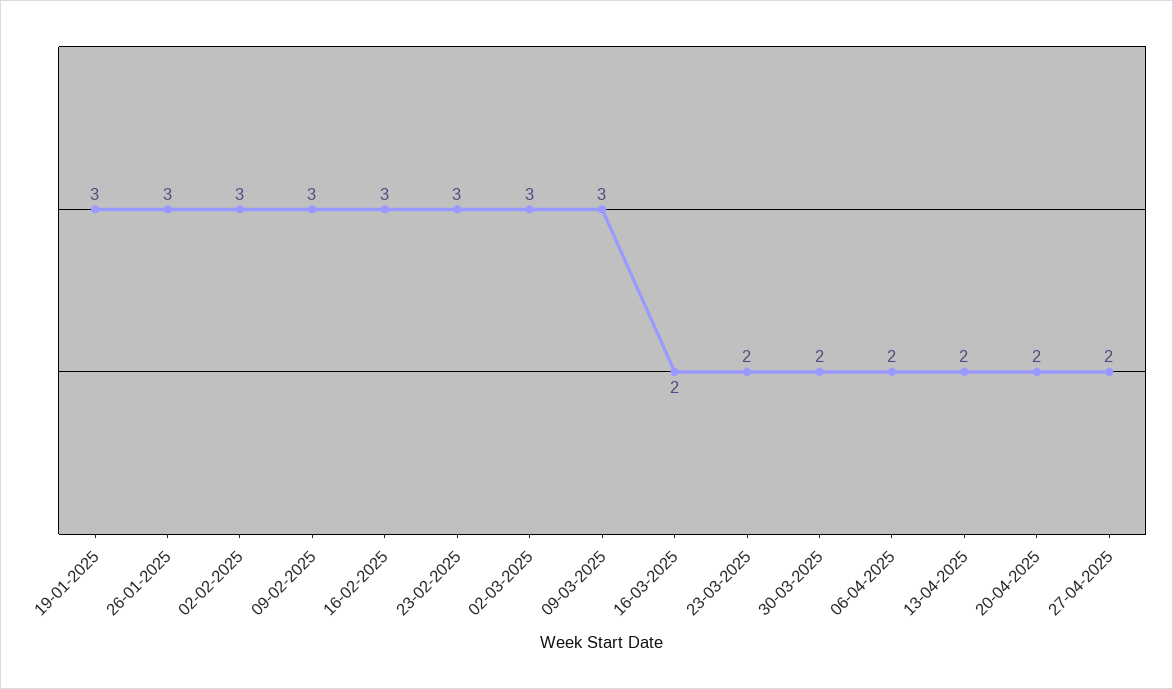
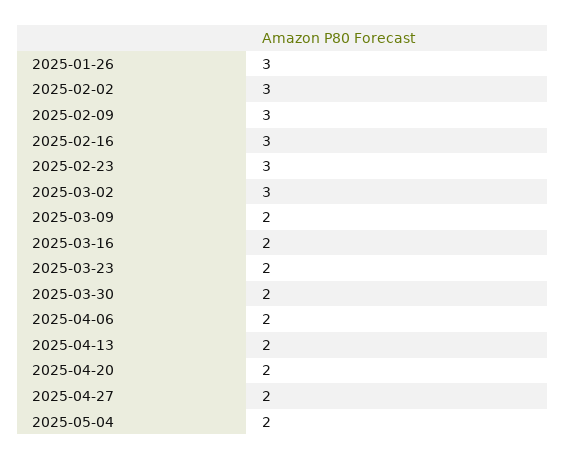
19-01-2025: 3 -> none
09-03-2025: 3 -> 2
2025-05-04: none -> 2

